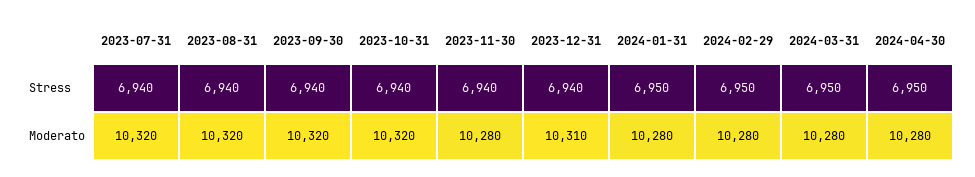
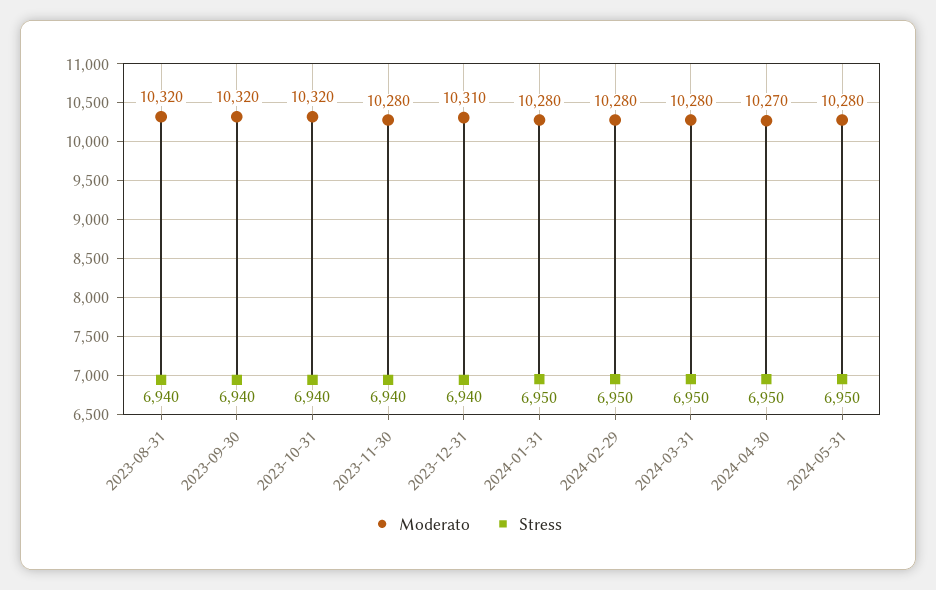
Stress, 2023-07-31: 6940 -> none
Moderato, 2023-07-31: 10320 -> none
Moderato, 2024-04-30: 10280 -> 10270
Moderato, 2024-05-31: none -> 10280
Stress, 2024-05-31: none -> 6950

